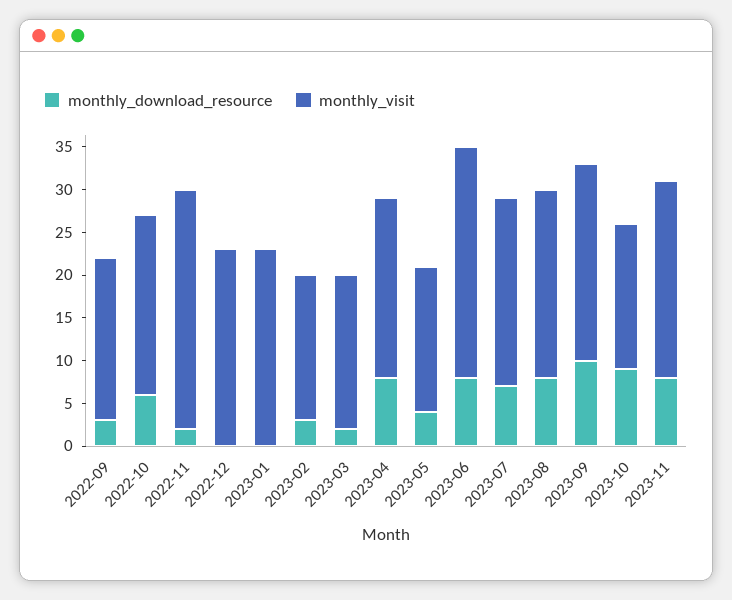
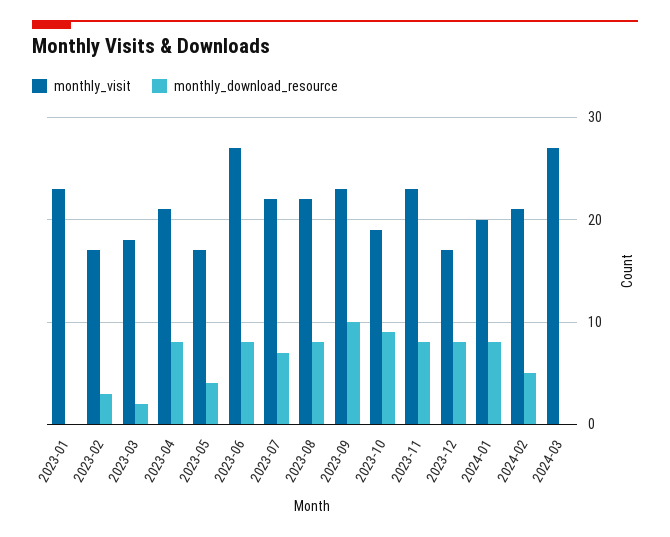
monthly_download_resource, 2022-09: 3 -> none
monthly_visit, 2022-09: 19 -> none
monthly_download_resource, 2022-10: 6 -> none
monthly_visit, 2022-10: 21 -> none
monthly_download_resource, 2022-11: 2 -> none
monthly_visit, 2022-11: 28 -> none
monthly_download_resource, 2022-12: 0 -> none
monthly_visit, 2022-12: 23 -> none
monthly_visit, 2023-10: 17 -> 19
monthly_visit, 2023-12: none -> 17
monthly_download_resource, 2023-12: none -> 8
monthly_visit, 2024-01: none -> 20
monthly_download_resource, 2024-01: none -> 8
monthly_visit, 2024-02: none -> 21
monthly_download_resource, 2024-02: none -> 5
monthly_visit, 2024-03: none -> 27
monthly_download_resource, 2024-03: none -> 0

